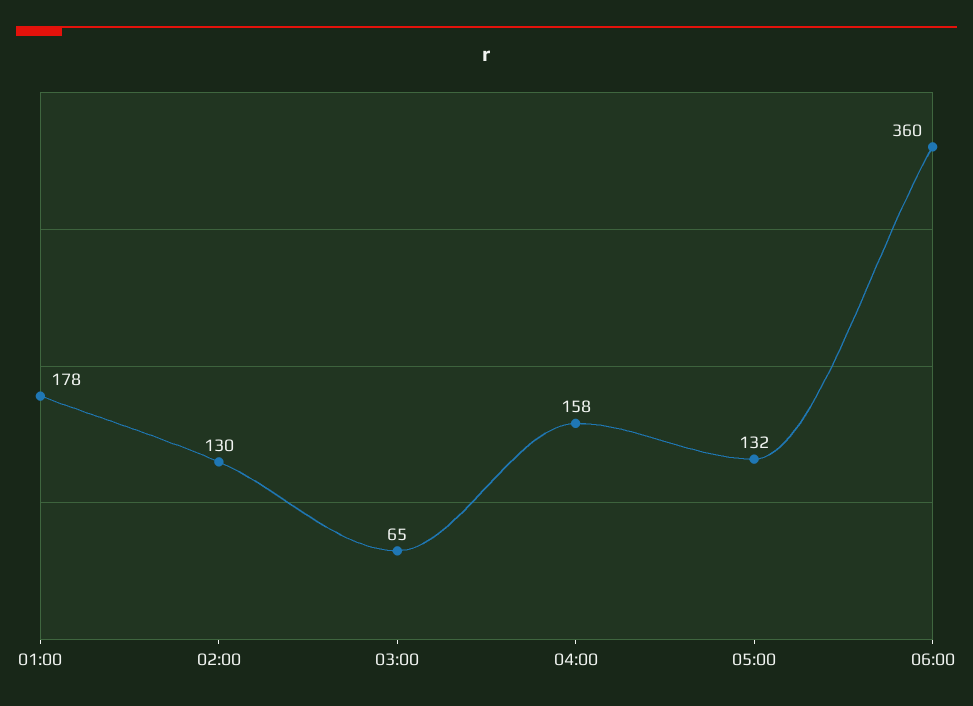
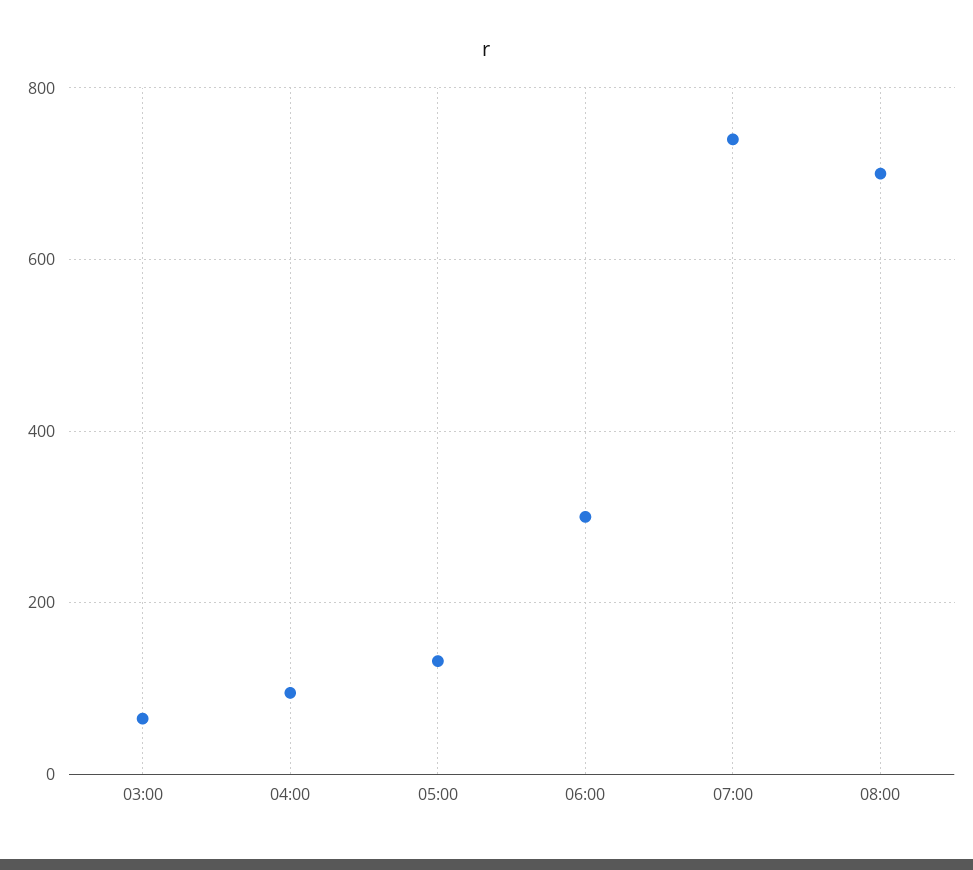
01:00: 178 -> none
02:00: 130 -> none
04:00: 158 -> 100
06:00: 360 -> 300
07:00: none -> 740
08:00: none -> 700

